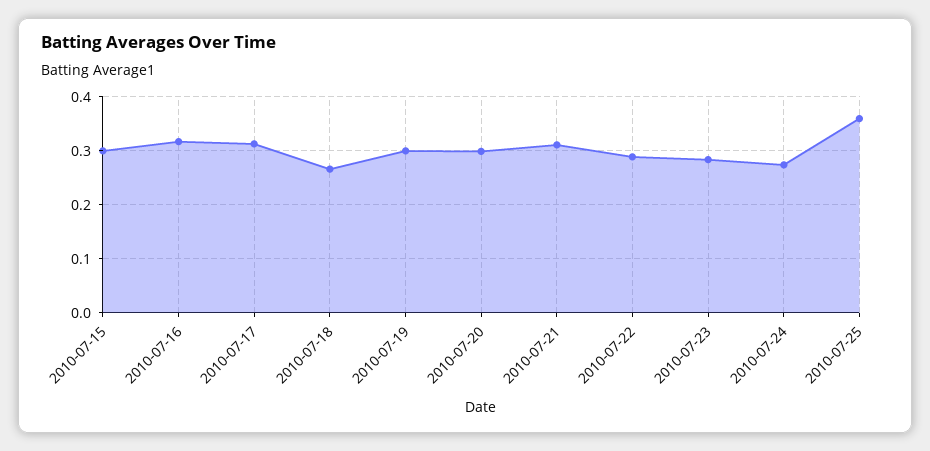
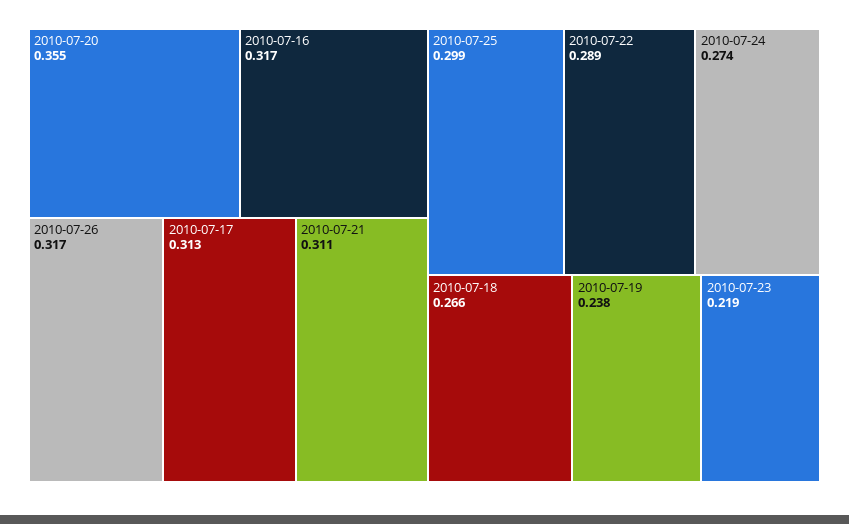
2010-07-15: 0.3 -> none
2010-07-19: 0.3 -> 0.238
2010-07-20: 0.3 -> 0.355
2010-07-23: 0.28 -> 0.219
2010-07-25: 0.36 -> 0.299
2010-07-26: none -> 0.317

